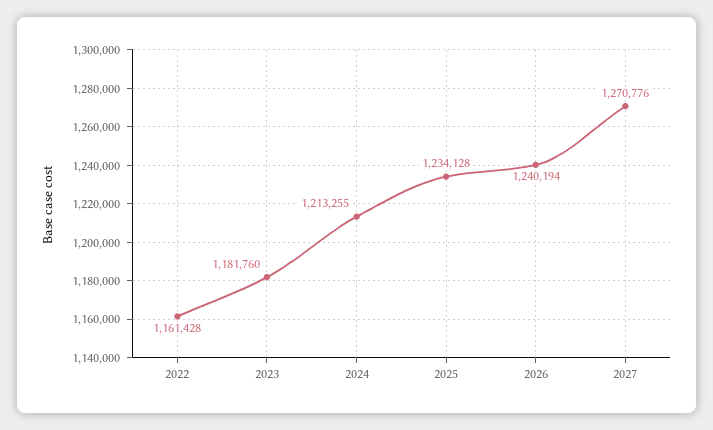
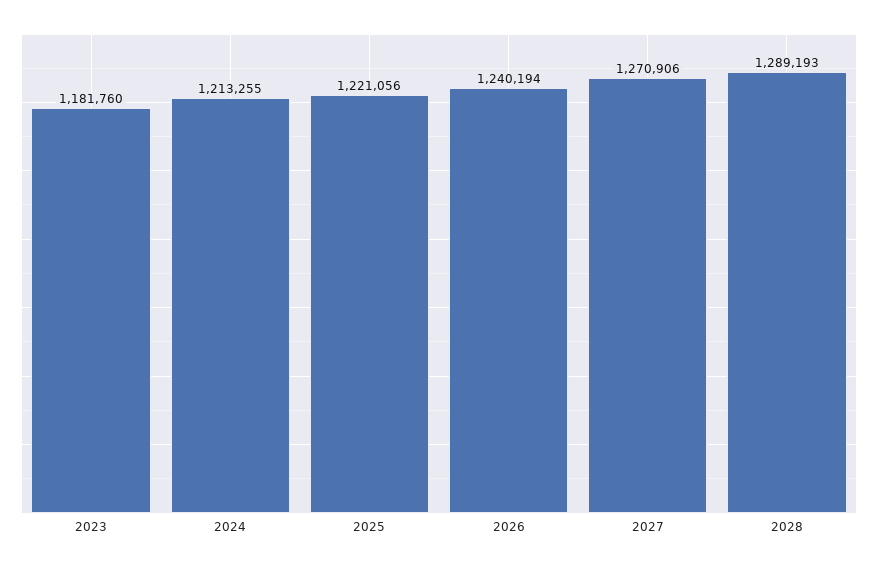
2022: 1161428 -> none
2025: 1234128 -> 1221056
2027: 1270776 -> 1270906
2028: none -> 1289193

